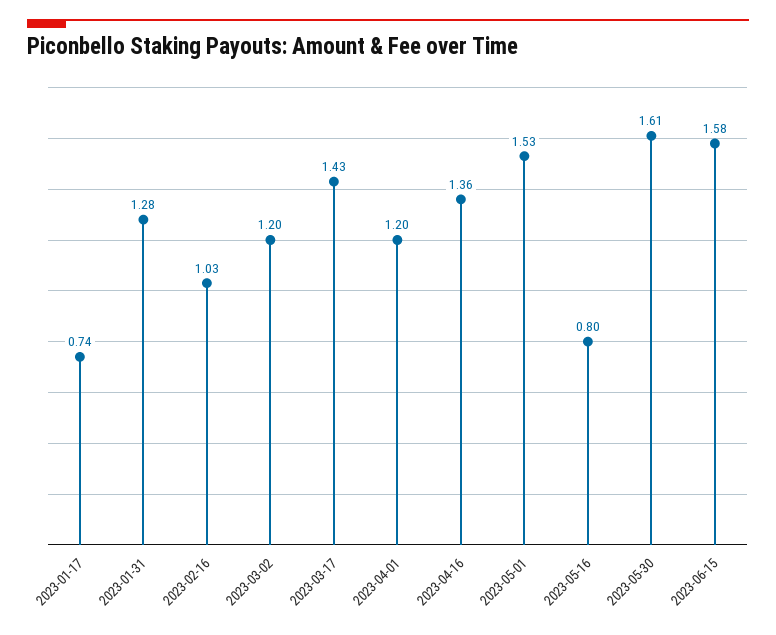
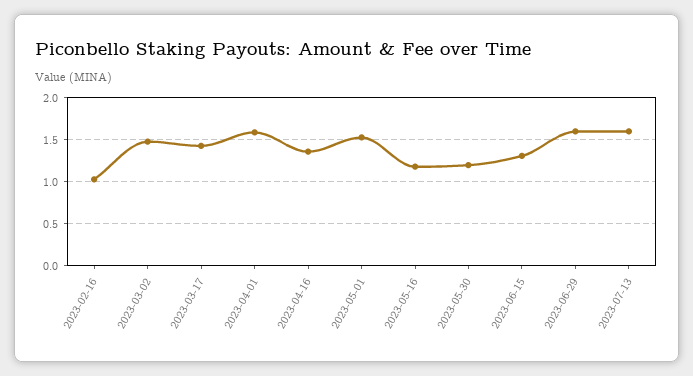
2023-01-17: 0.74 -> none
2023-01-31: 1.28 -> none
2023-03-02: 1.2 -> 1.5
2023-04-01: 1.2 -> 1.6
2023-05-16: 0.8 -> 1.2
2023-05-30: 1.61 -> 1.2
2023-06-15: 1.58 -> 1.3
2023-06-29: none -> 1.6
2023-07-13: none -> 1.6

